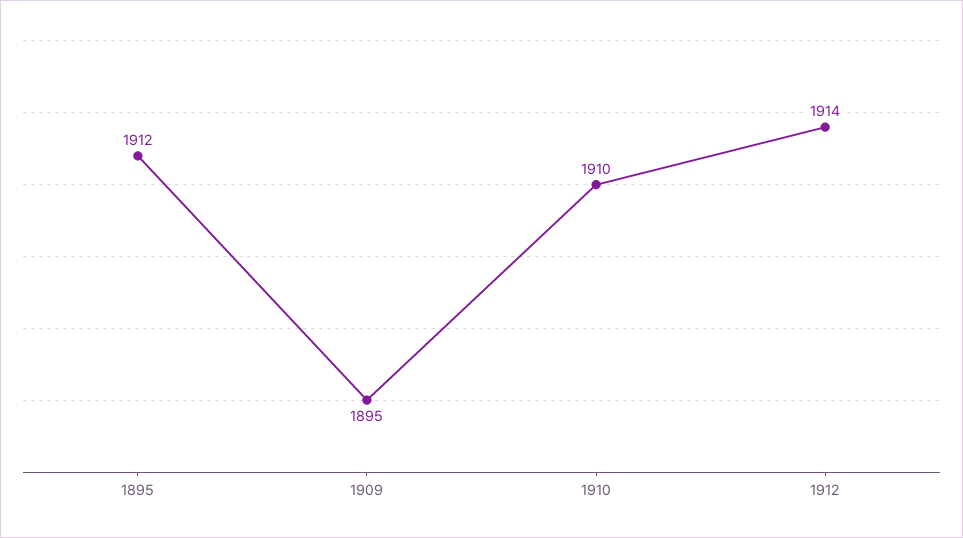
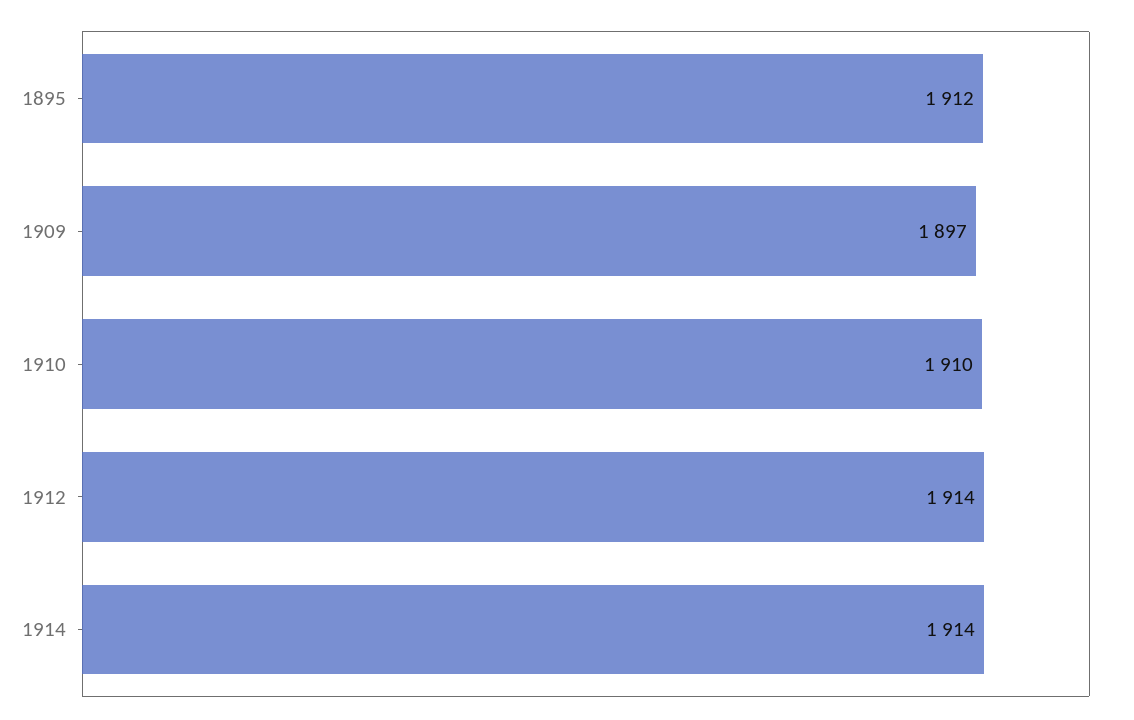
1909: 1895 -> 1897
1914: none -> 1914

